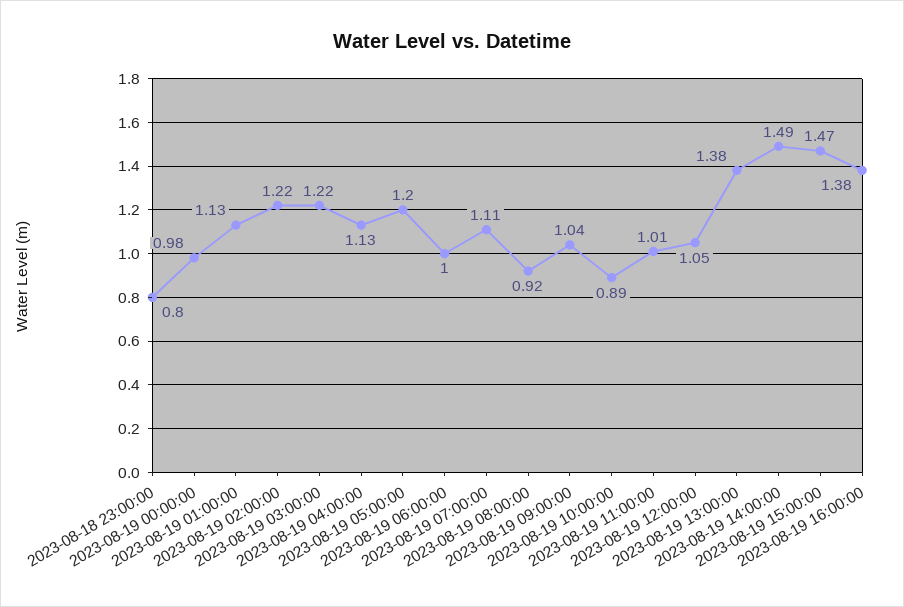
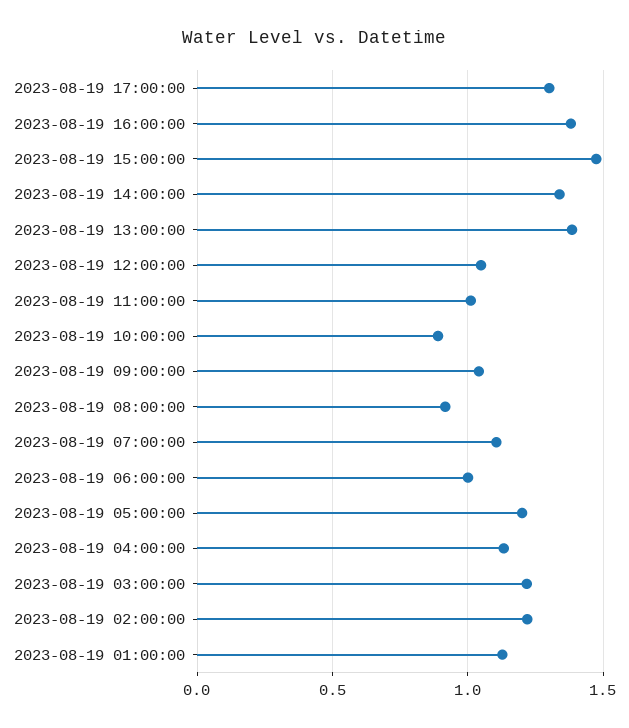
2023-08-18 23:00:00: 0.8 -> none
2023-08-19 00:00:00: 0.98 -> none
2023-08-19 14:00:00: 1.49 -> 1.35
2023-08-19 17:00:00: none -> 1.3

